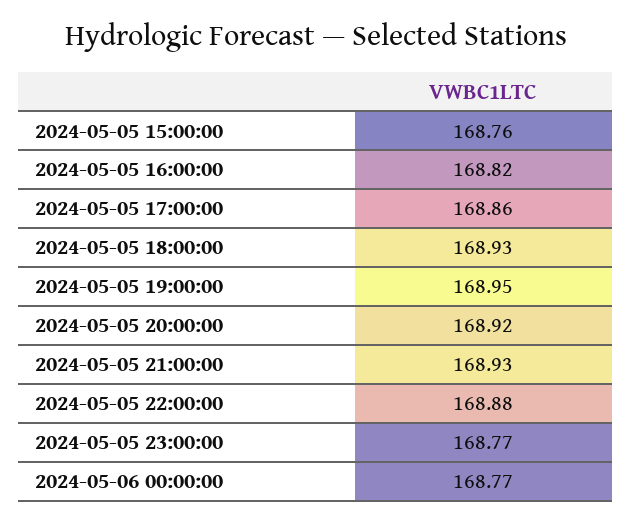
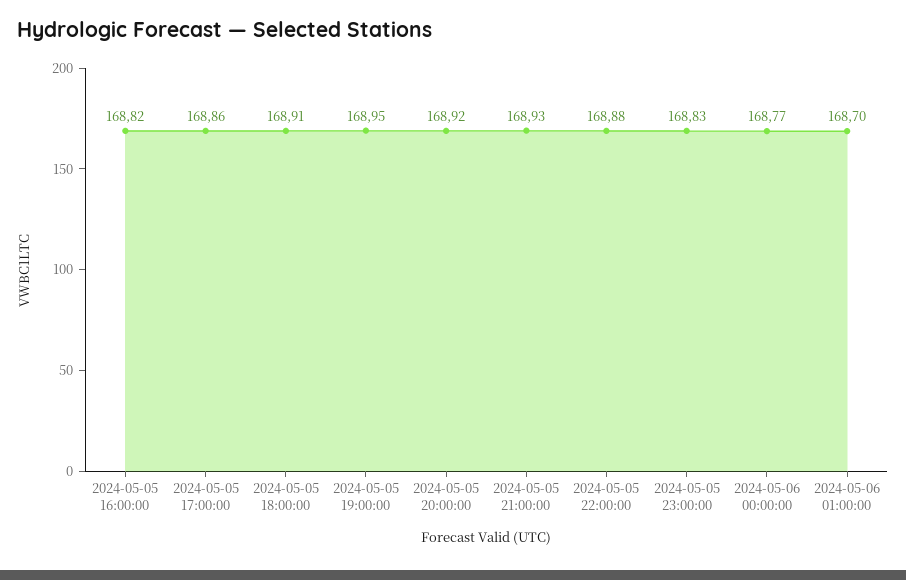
2024-05-05 15:00:00: 168.76 -> none
2024-05-05 18:00:00: 168.93 -> 168.91
2024-05-05 23:00:00: 168.77 -> 168.83
2024-05-06 01:00:00: none -> 168.7

